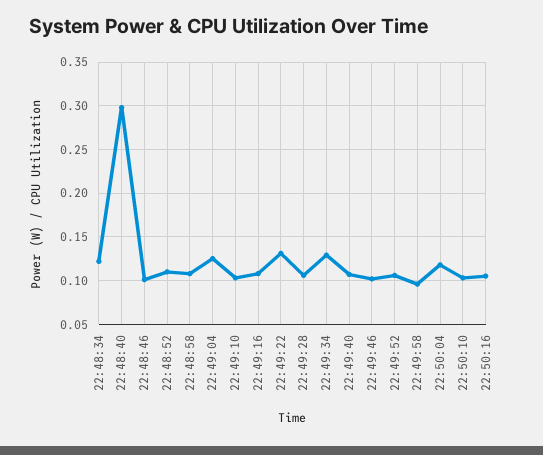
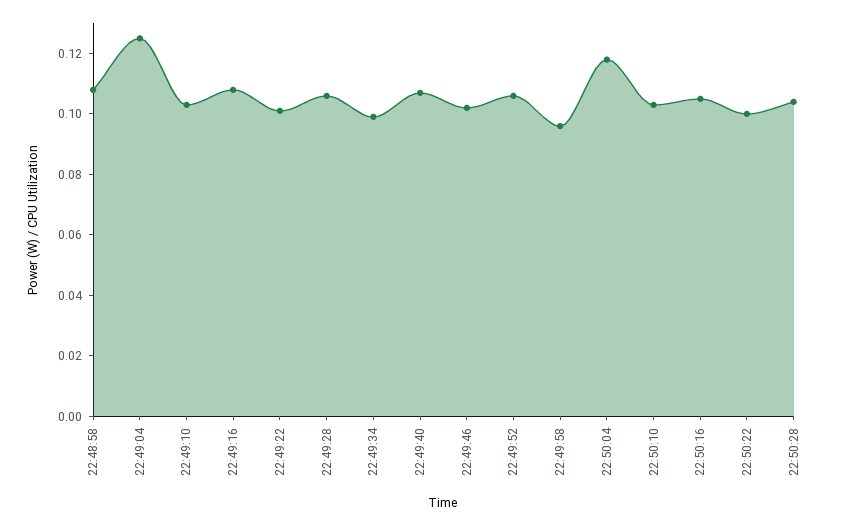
22:48:34: 0.12 -> none
22:48:40: 0.3 -> none
22:48:46: 0.1 -> none
22:48:52: 0.11 -> none
22:49:22: 0.13 -> 0.1
22:49:34: 0.13 -> 0.1
22:50:22: none -> 0.1
22:50:28: none -> 0.105

